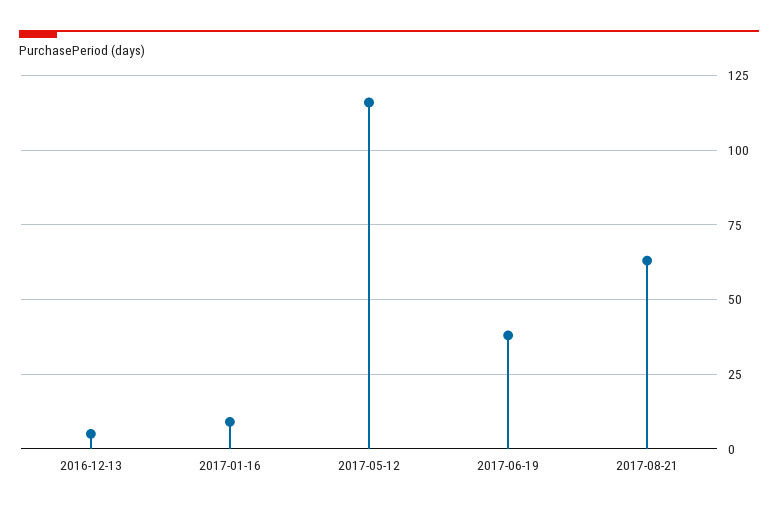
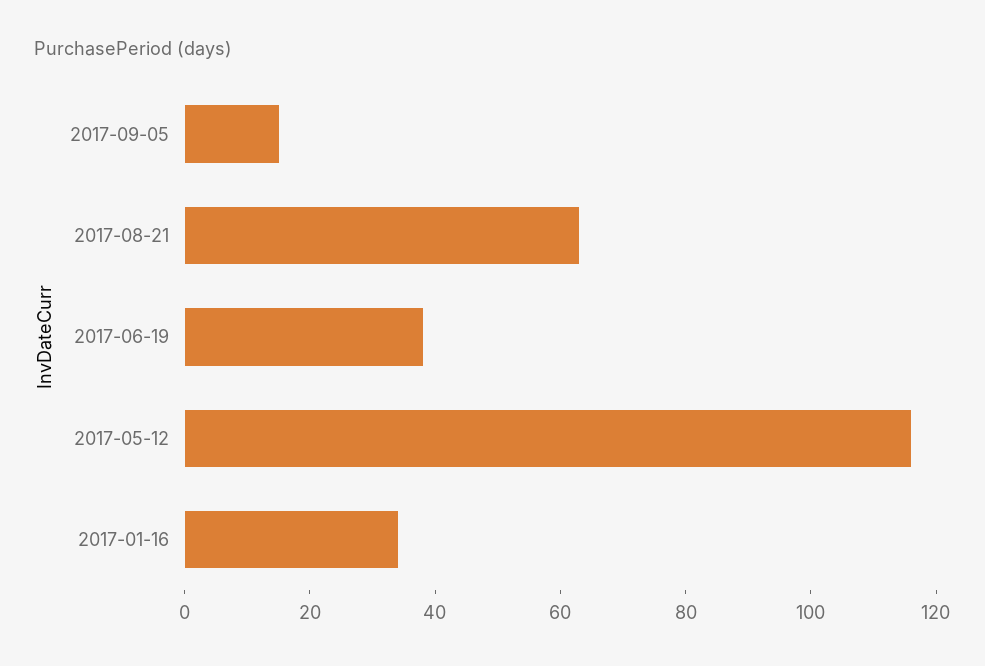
2016-12-13: 5 -> none
2017-01-16: 10 -> 35
2017-09-05: none -> 15

